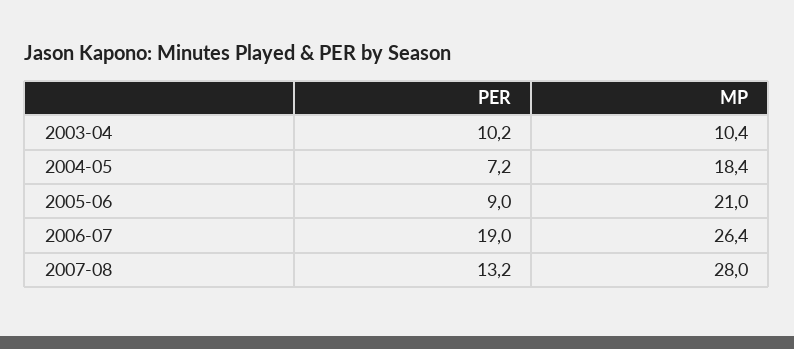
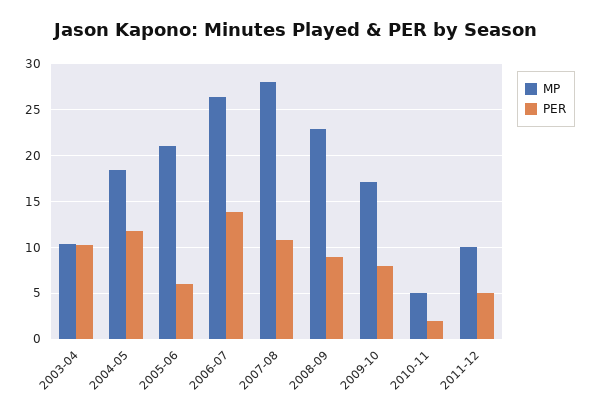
PER, 2004-05: 7.2 -> 12
PER, 2005-06: 9 -> 6
PER, 2006-07: 19 -> 14
PER, 2007-08: 13.2 -> 11
MP, 2008-09: none -> 23
PER, 2008-09: none -> 9
MP, 2009-10: none -> 17
PER, 2009-10: none -> 8
MP, 2010-11: none -> 5
PER, 2010-11: none -> 2
MP, 2011-12: none -> 10
PER, 2011-12: none -> 5

